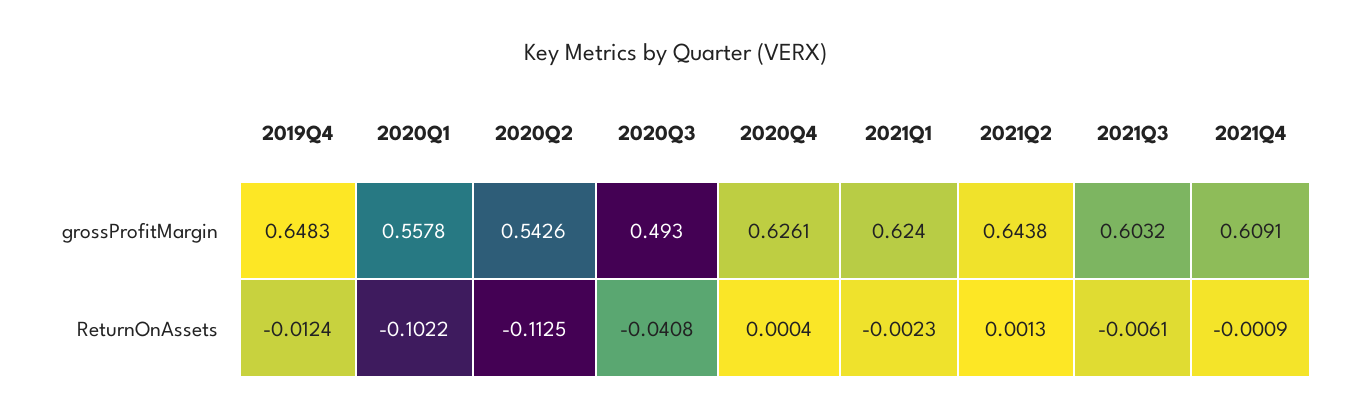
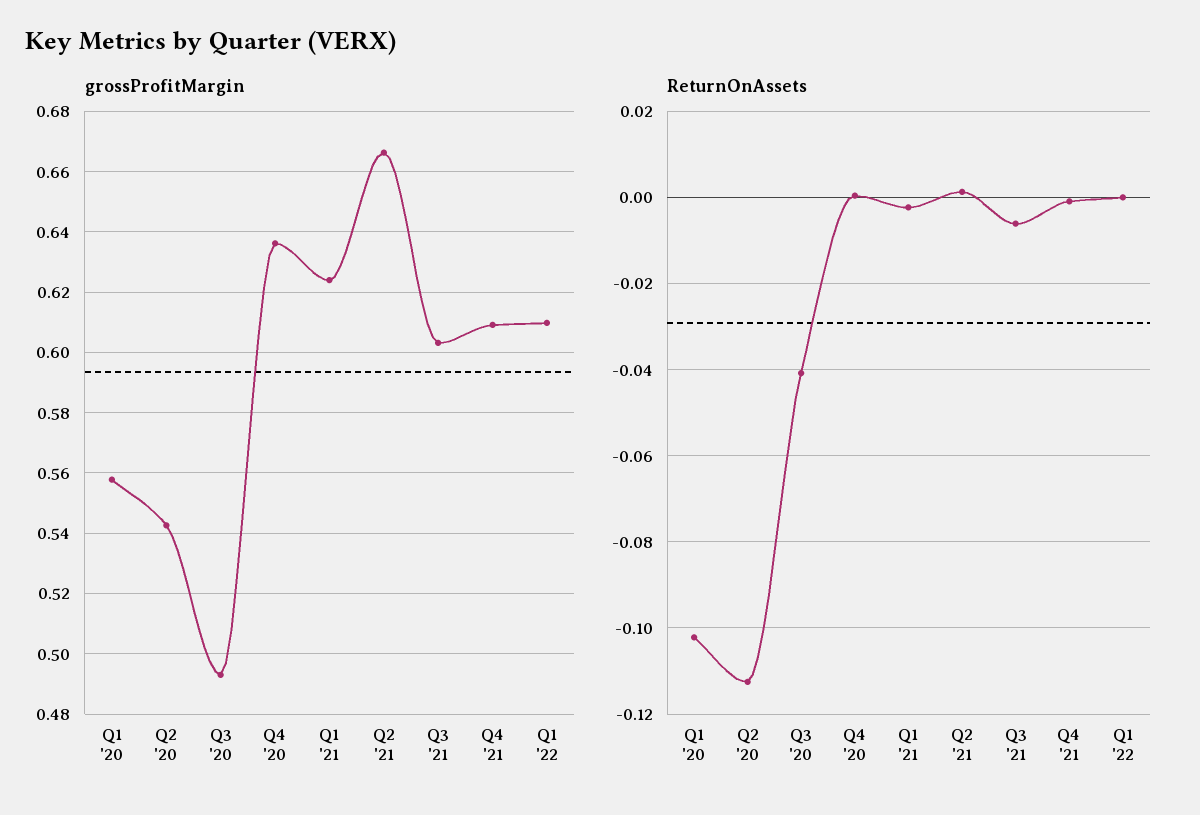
grossProfitMargin, 2019Q4: 0.6483 -> none
grossProfitMargin, 2020Q4: 0.6261 -> 0.636
grossProfitMargin, 2021Q2: 0.6438 -> 0.666
ReturnOnAssets, 2019Q4: -0.0124 -> none
grossProfitMargin, Q1 '22: none -> 0.61
ReturnOnAssets, Q1 '22: none -> 0

